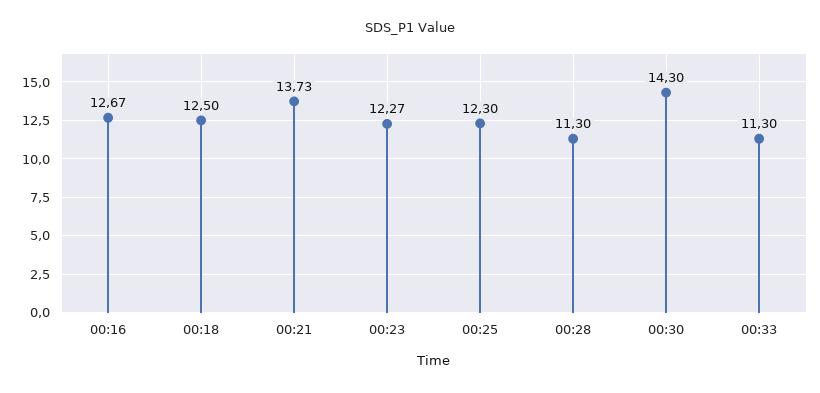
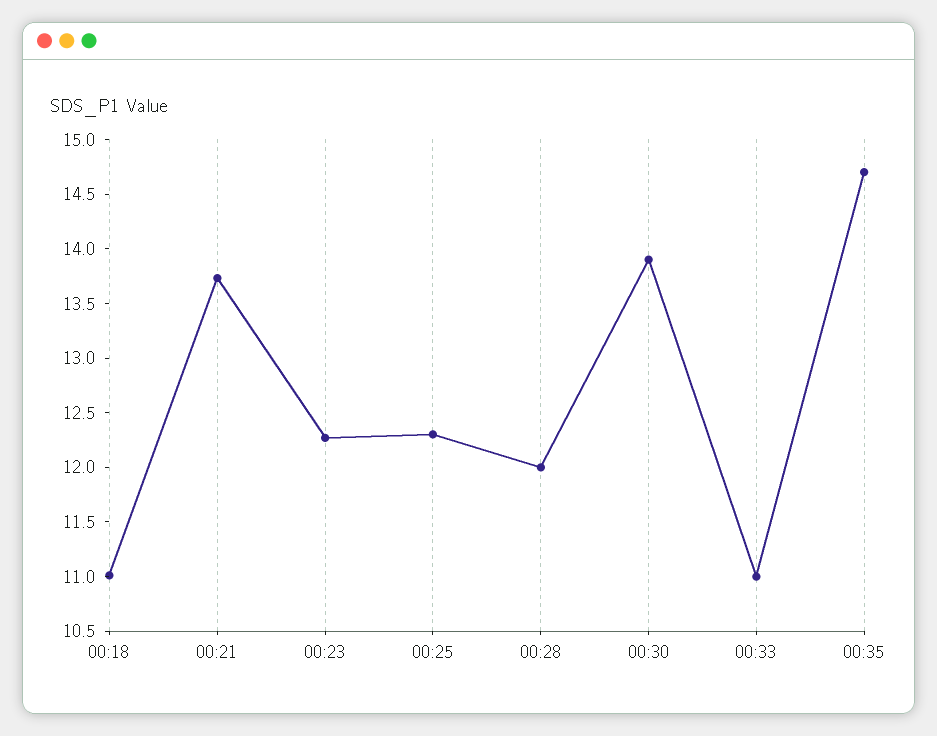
00:16: 12.67 -> none
00:18: 12.5 -> 11
00:28: 11.3 -> 12
00:30: 14.3 -> 13.9
00:33: 11.3 -> 11
00:35: none -> 14.7

